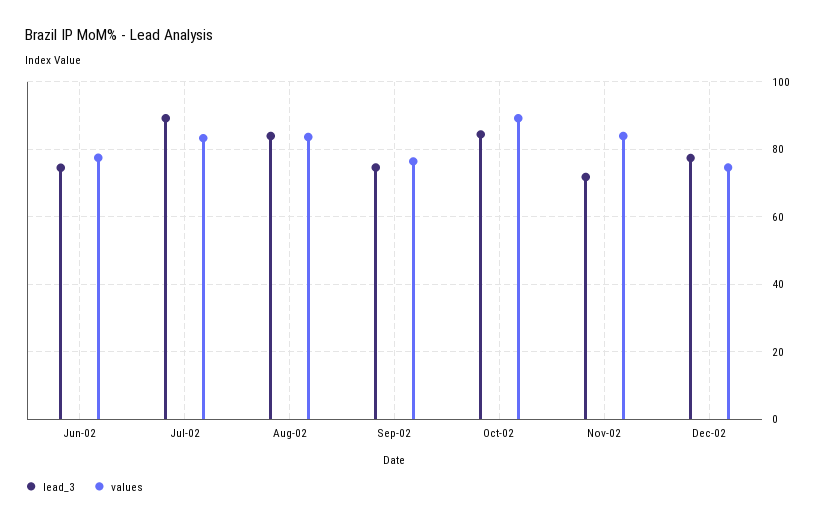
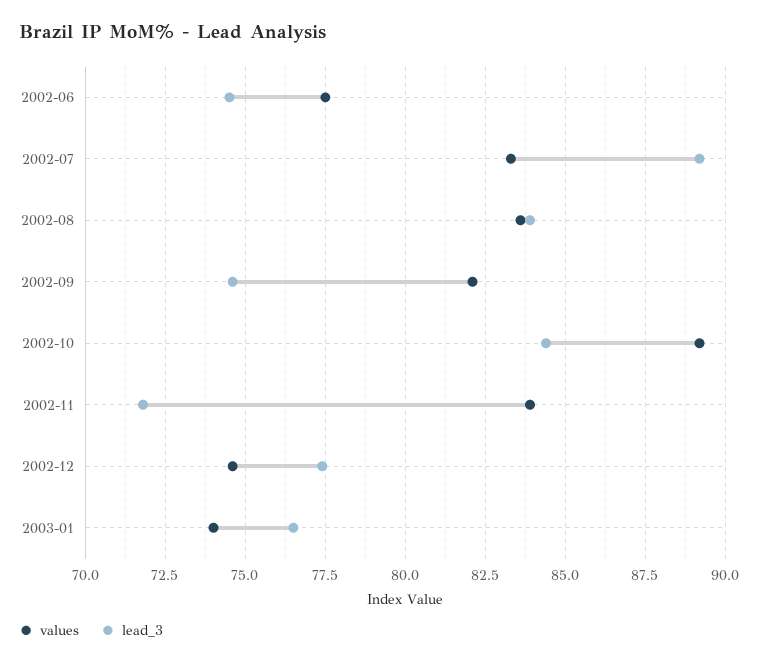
values, Sep-02: 76 -> 82
values, 2003-01: none -> 74
lead_3, 2003-01: none -> 76.5

